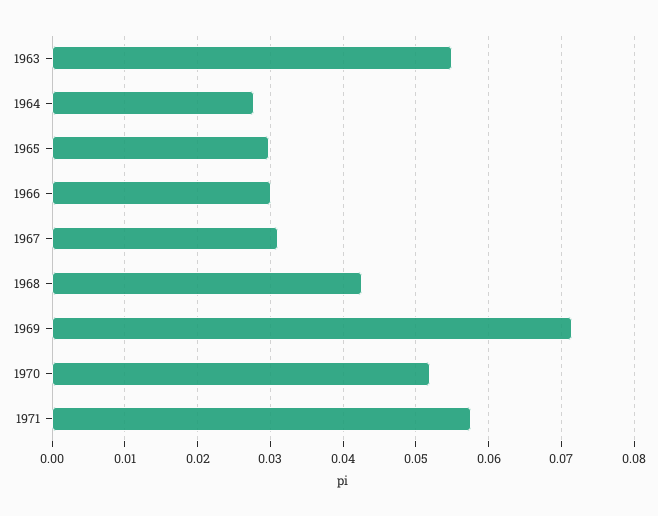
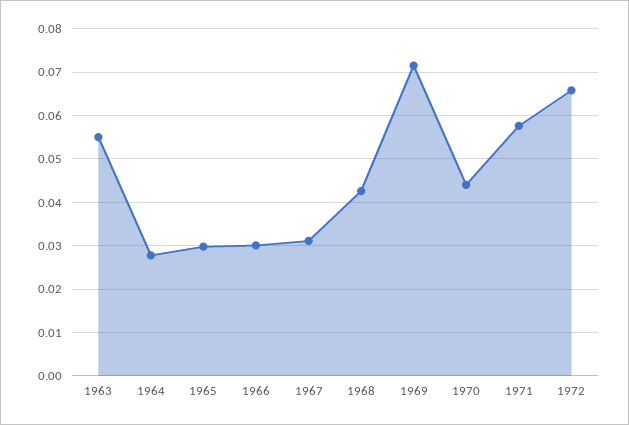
1970: 0.052 -> 0.044
1972: none -> 0.066

